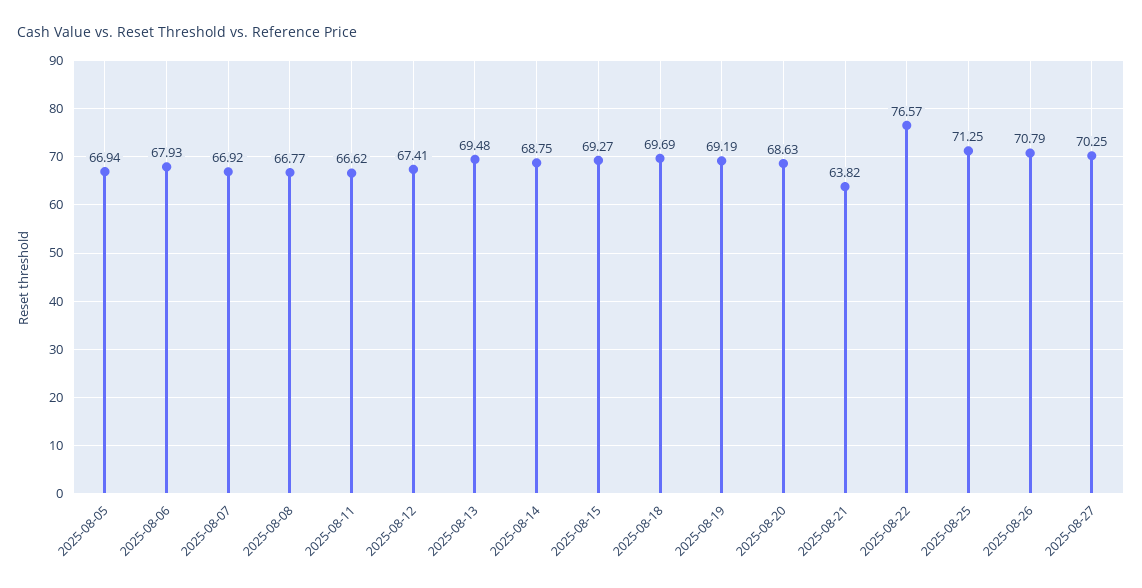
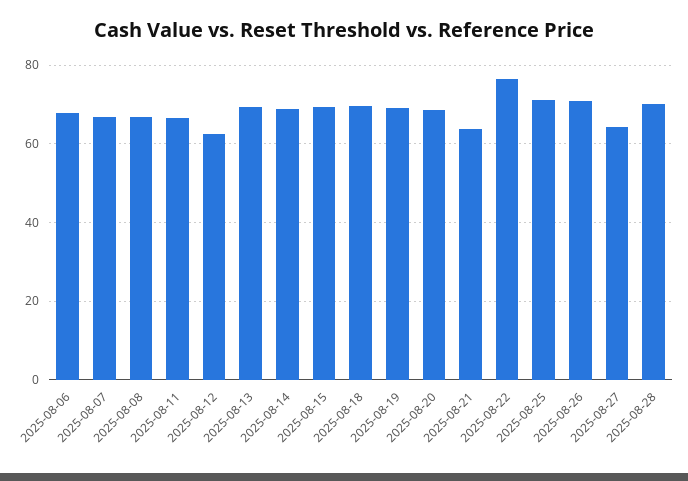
2025-08-05: 66.94 -> none
2025-08-12: 67.41 -> 62
2025-08-27: 70.25 -> 64
2025-08-28: none -> 70

